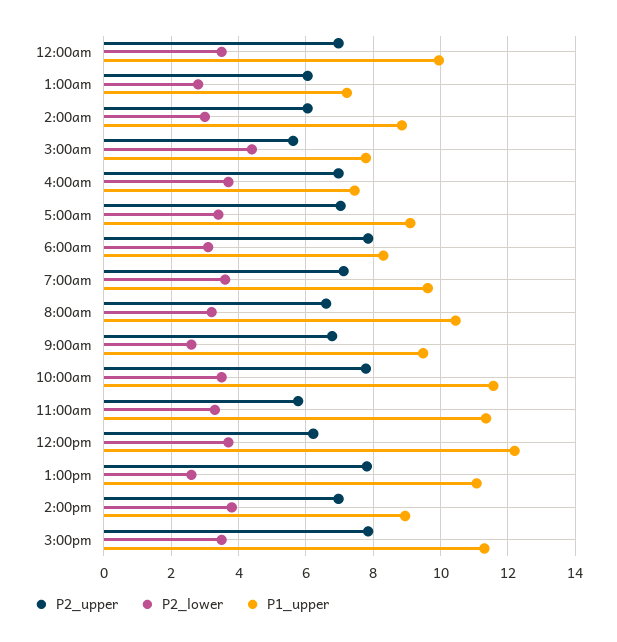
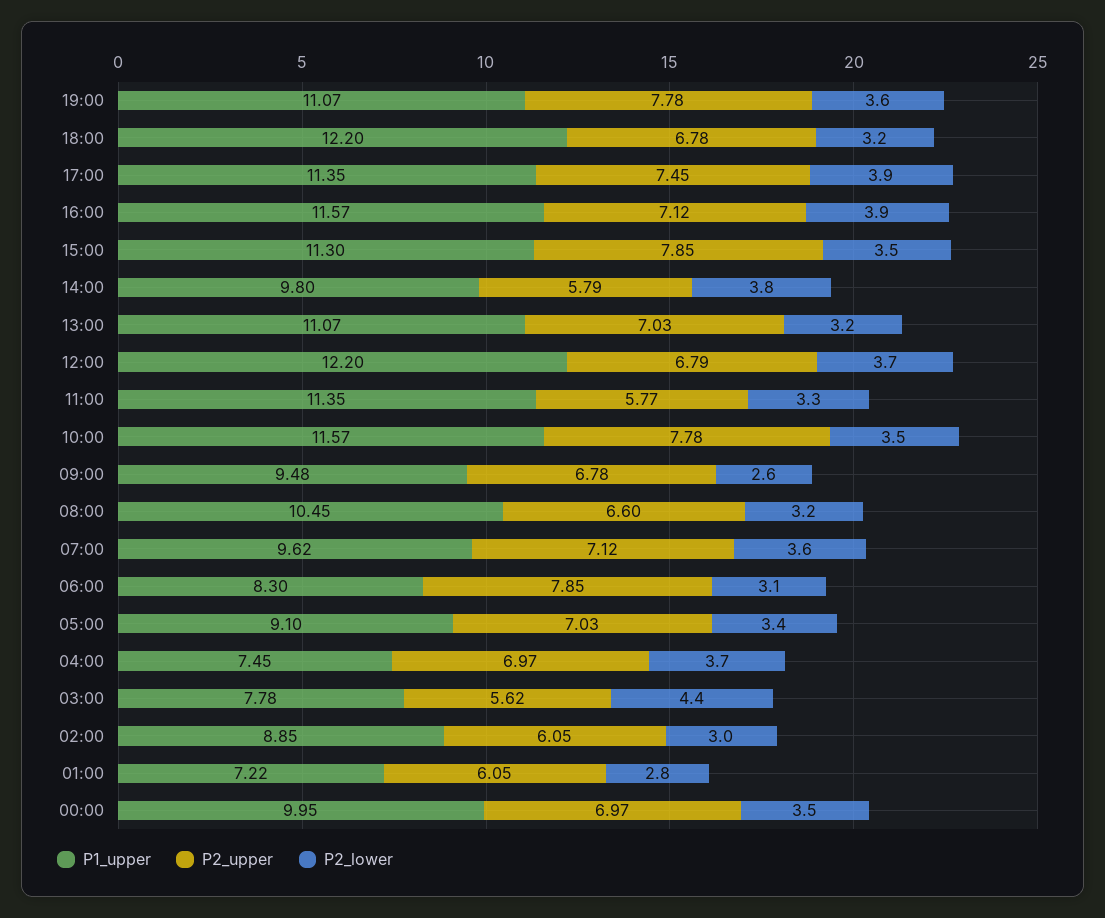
P2_upper, 12:00pm: 6.2 -> 6.79
P2_upper, 1:00pm: 7.8 -> 7.03
P2_lower, 1:00pm: 2.6 -> 3.2
P2_upper, 2:00pm: 7 -> 5.79
P1_upper, 2:00pm: 9 -> 9.8
P1_upper, 19:00: none -> 11.07
P2_upper, 19:00: none -> 7.78
P2_lower, 19:00: none -> 3.6
P1_upper, 18:00: none -> 12.2
P2_upper, 18:00: none -> 6.78
P2_lower, 18:00: none -> 3.2
P1_upper, 17:00: none -> 11.35
P2_upper, 17:00: none -> 7.45
P2_lower, 17:00: none -> 3.9
P1_upper, 16:00: none -> 11.57
P2_upper, 16:00: none -> 7.12
P2_lower, 16:00: none -> 3.9

